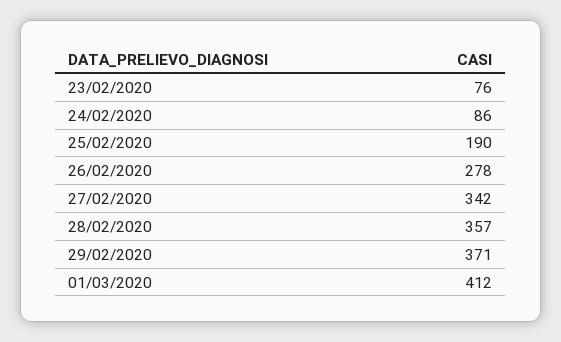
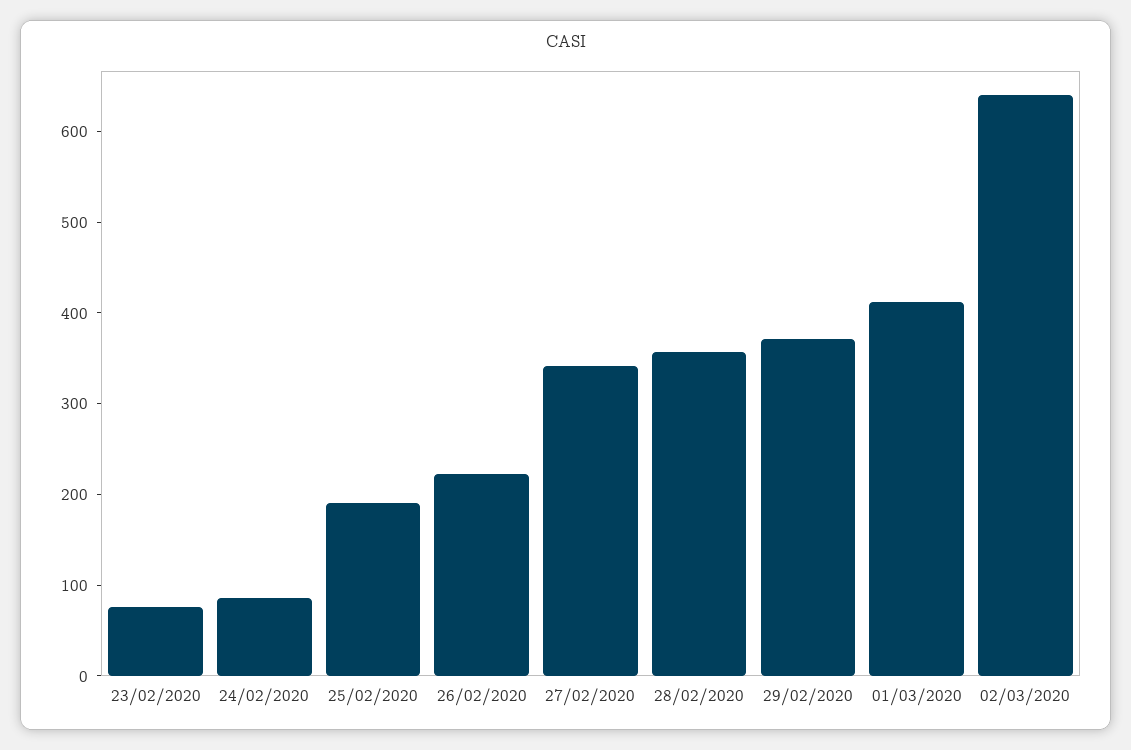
26/02/2020: 278 -> 220
02/03/2020: none -> 640

